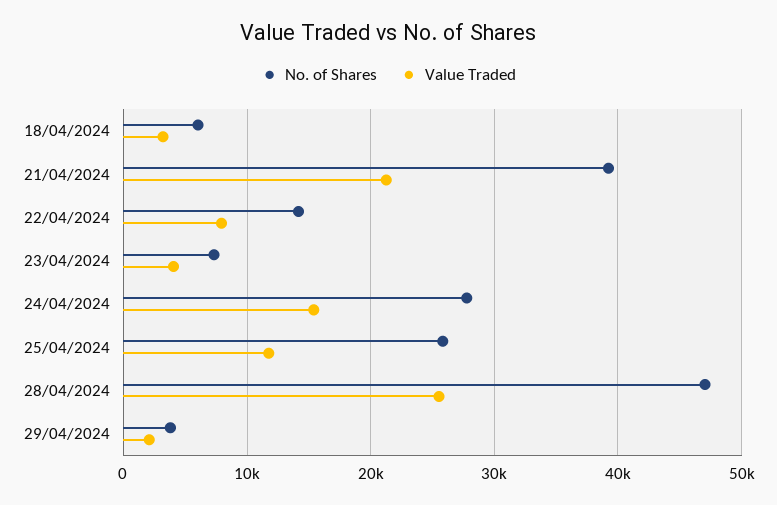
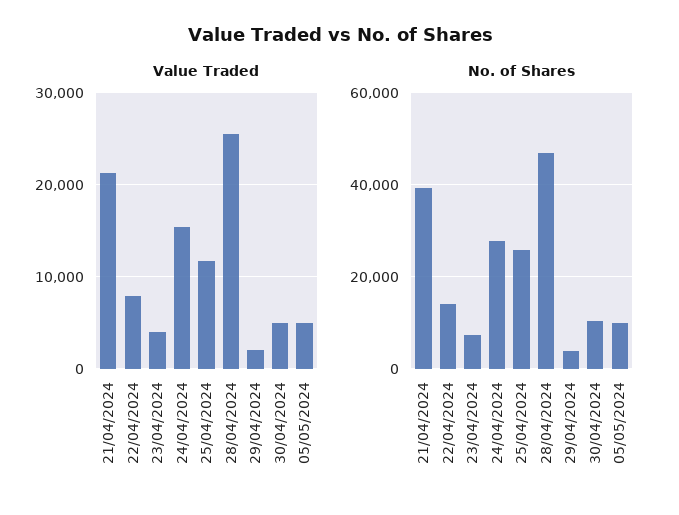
No. of Shares, 18/04/2024: 6000 -> none
Value Traded, 18/04/2024: 3000 -> none
Value Traded, 30/04/2024: none -> 5000
Value Traded, 05/05/2024: none -> 5000
No. of Shares, 30/04/2024: none -> 10000
No. of Shares, 05/05/2024: none -> 10000

